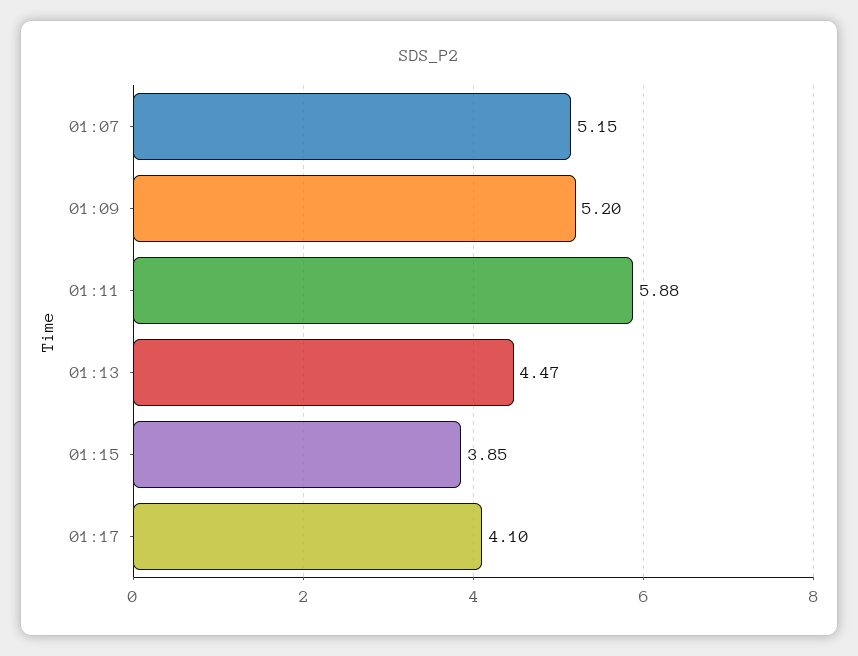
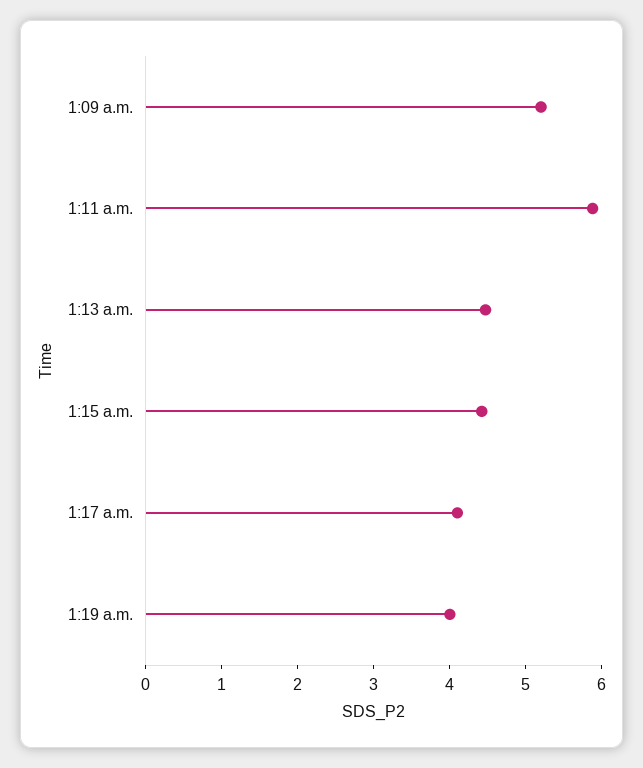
01:07: 5.15 -> none
01:15: 3.85 -> 4.4
1:19 a.m.: none -> 4

